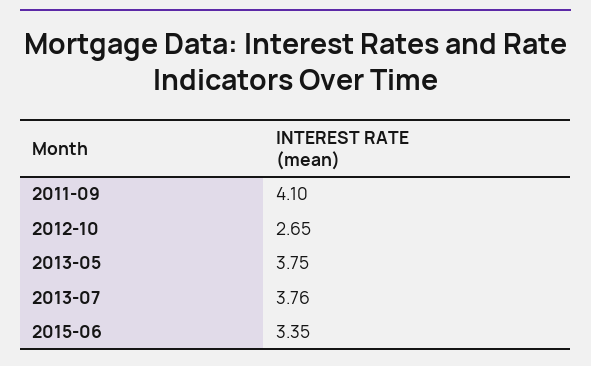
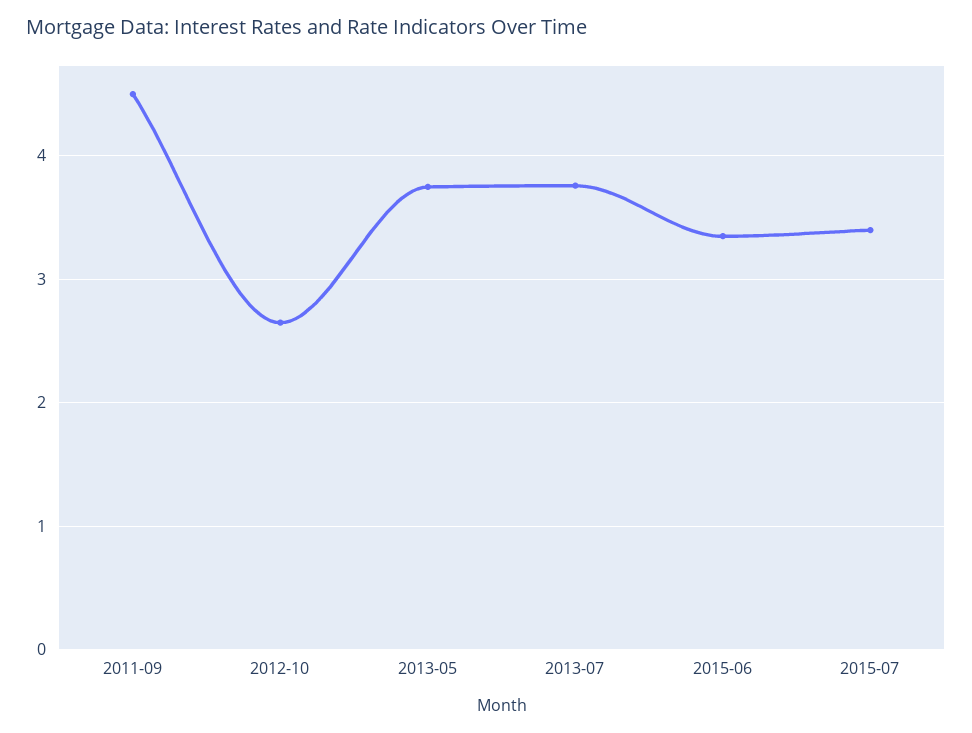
2011-09: 4.1 -> 4.5
2015-07: none -> 3.4

